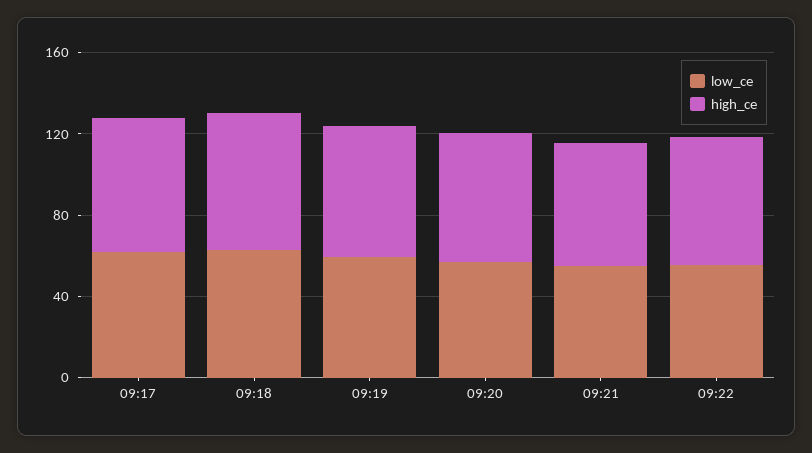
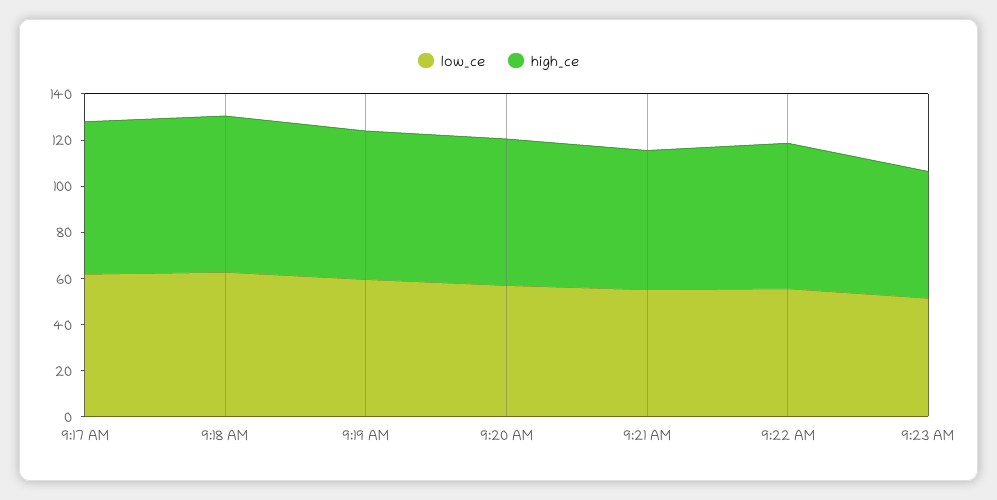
low_ce, 9:23 AM: none -> 50
high_ce, 9:23 AM: none -> 55

